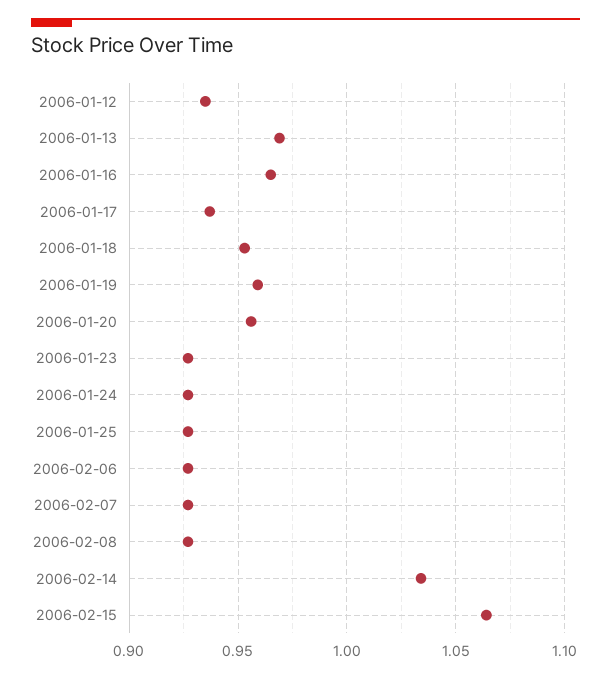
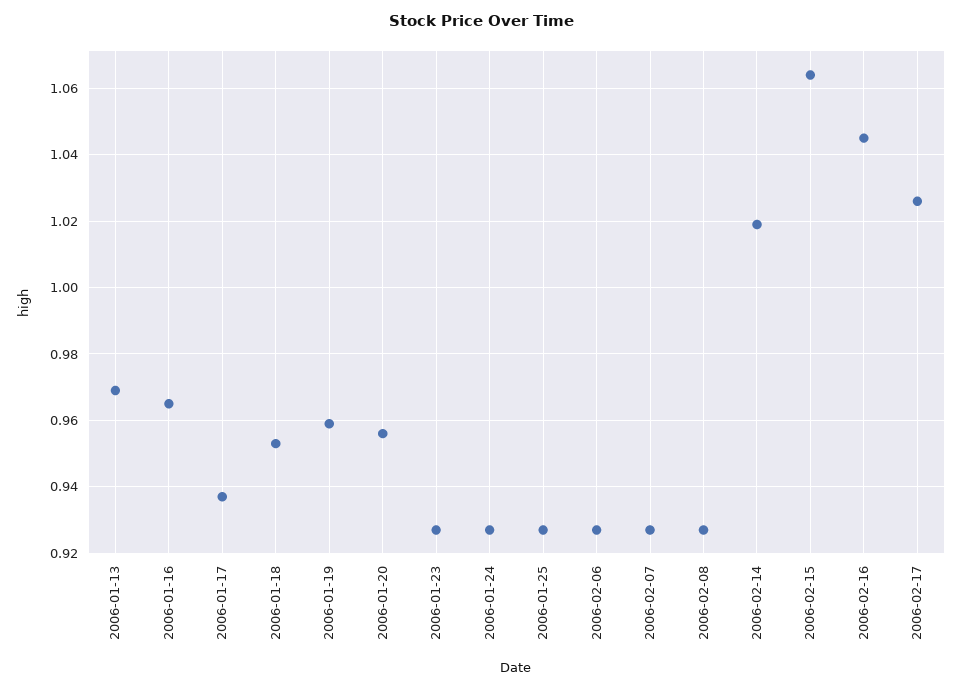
2006-01-12: 0.935 -> none
2006-02-14: 1.035 -> 1.02
2006-02-16: none -> 1.045
2006-02-17: none -> 1.025

